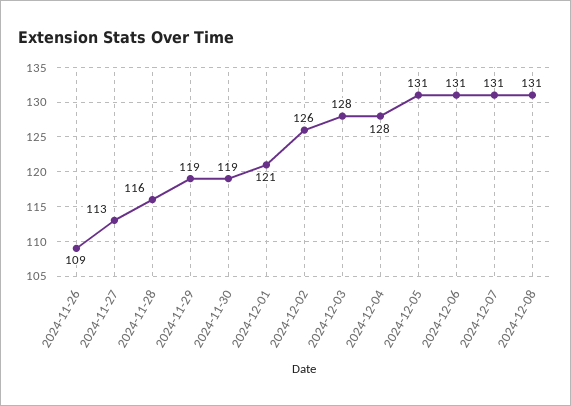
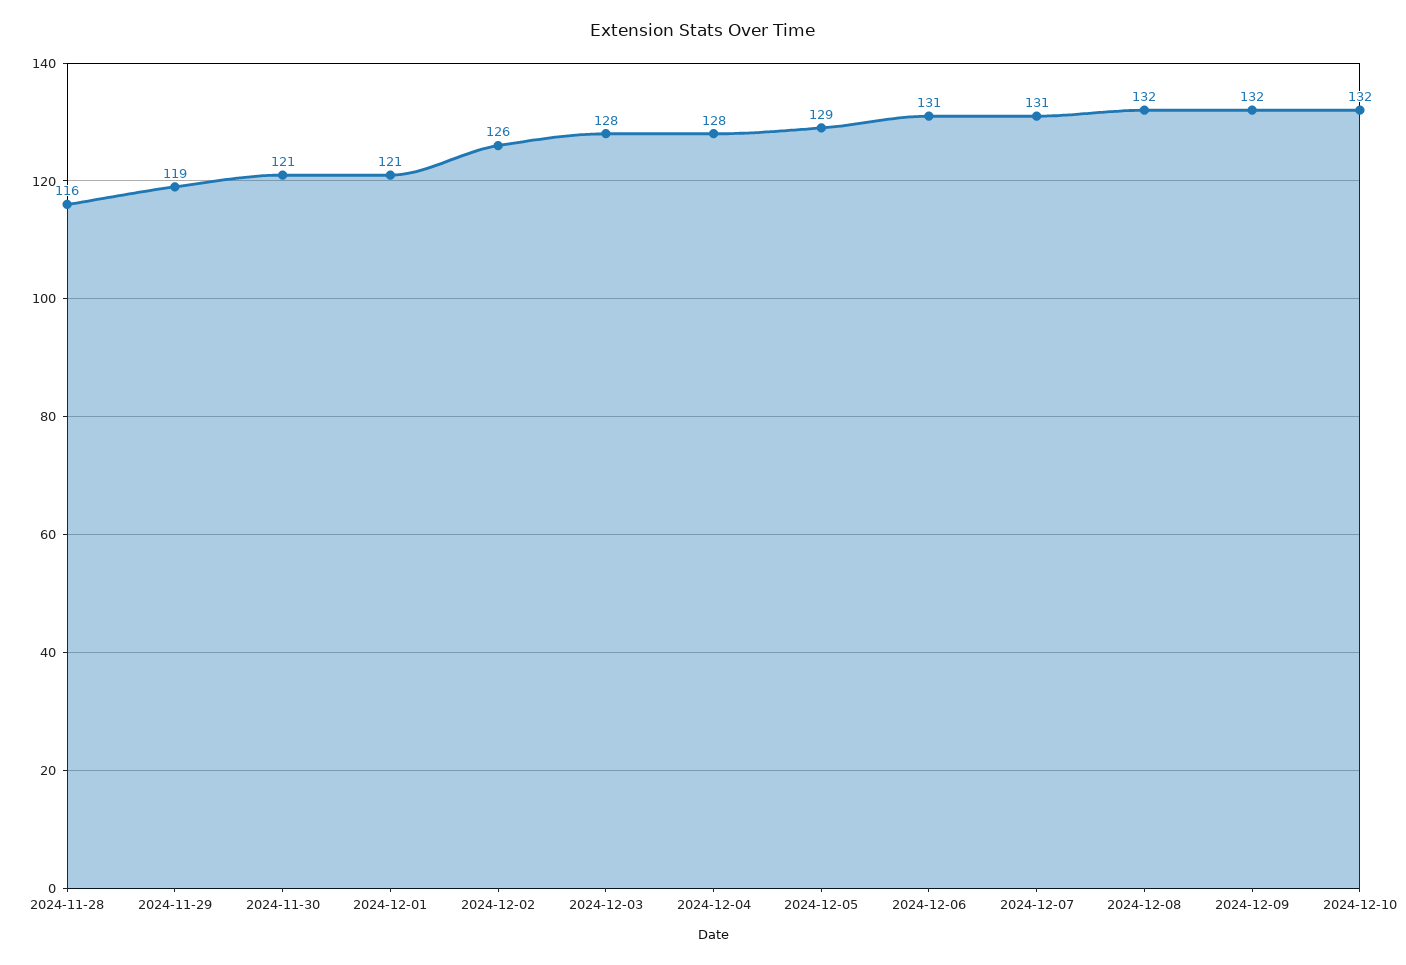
2024-11-26: 109 -> none
2024-11-27: 113 -> none
2024-11-30: 119 -> 121
2024-12-05: 131 -> 129
2024-12-08: 131 -> 132
2024-12-09: none -> 132
2024-12-10: none -> 132

